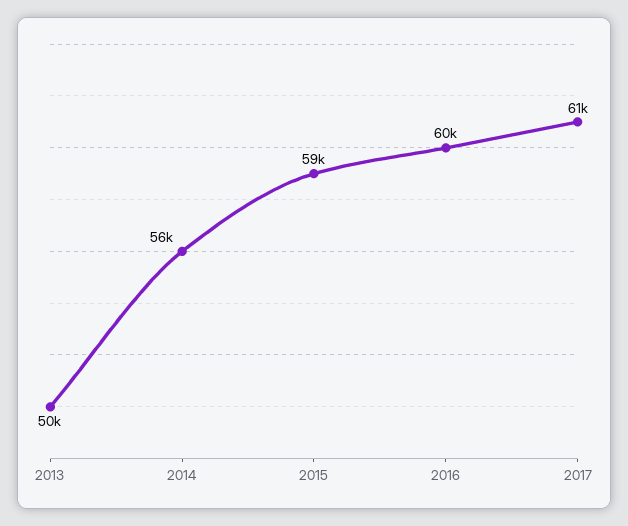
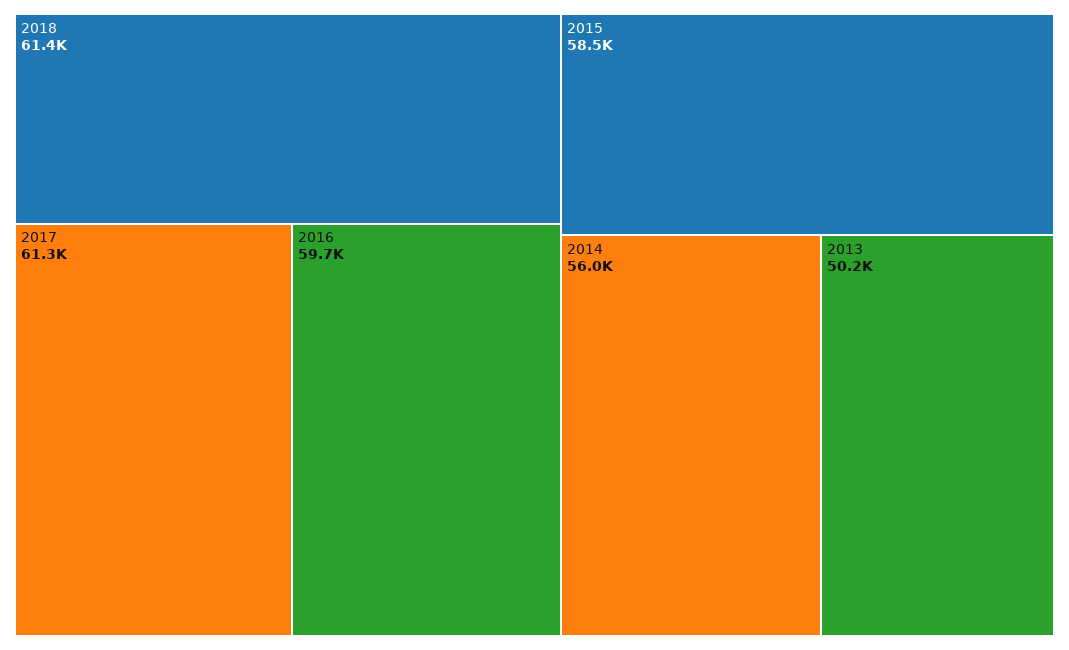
2018: none -> 61400

